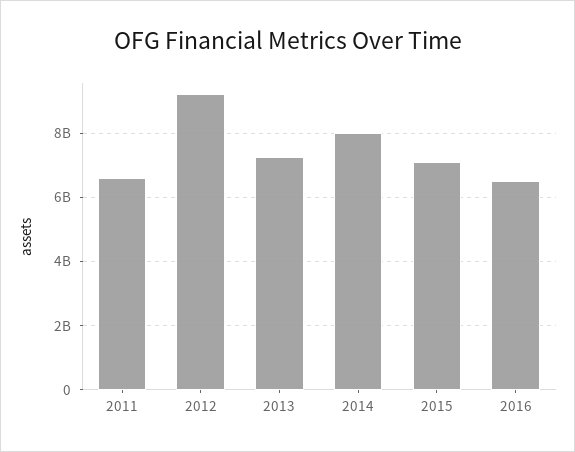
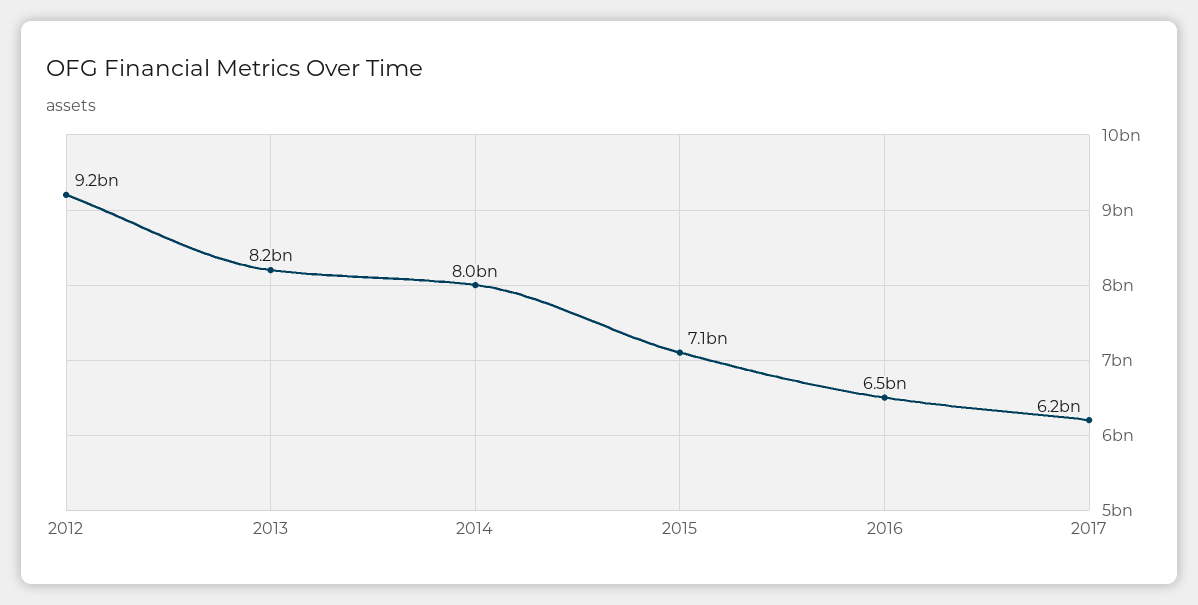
2011: 6600000000 -> none
2013: 7200000000 -> 8200000000
2017: none -> 6200000000

